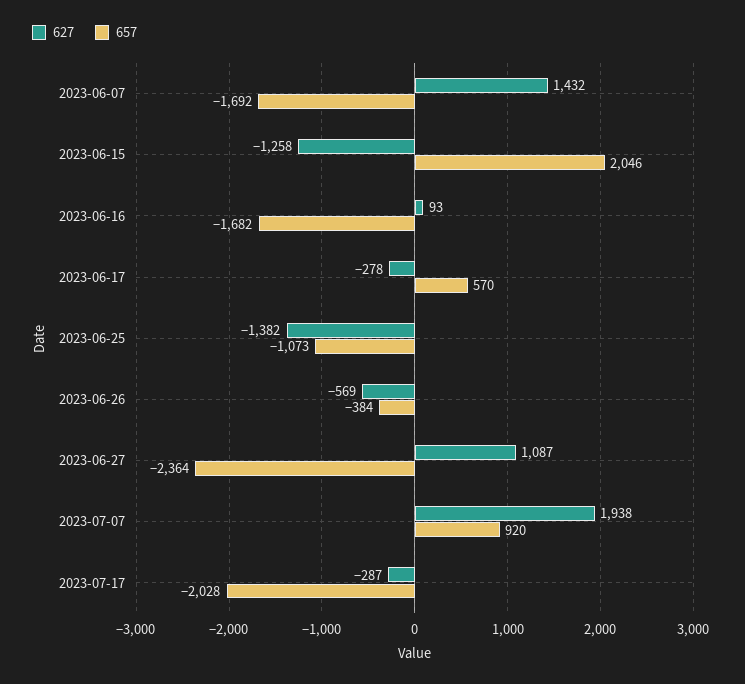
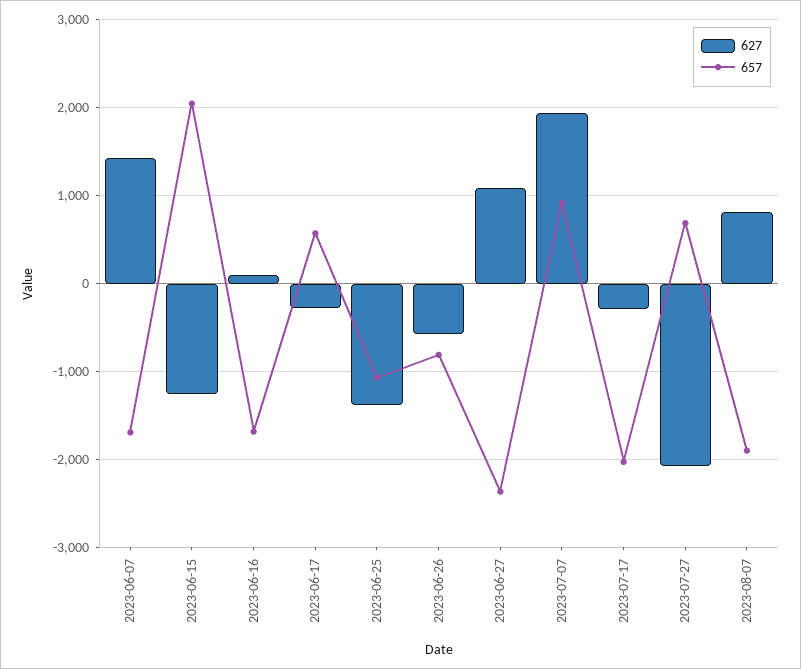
657, 2023-06-26: -384 -> -800
627, 2023-07-27: none -> -2100
657, 2023-07-27: none -> 700
627, 2023-08-07: none -> 800
657, 2023-08-07: none -> -1900

